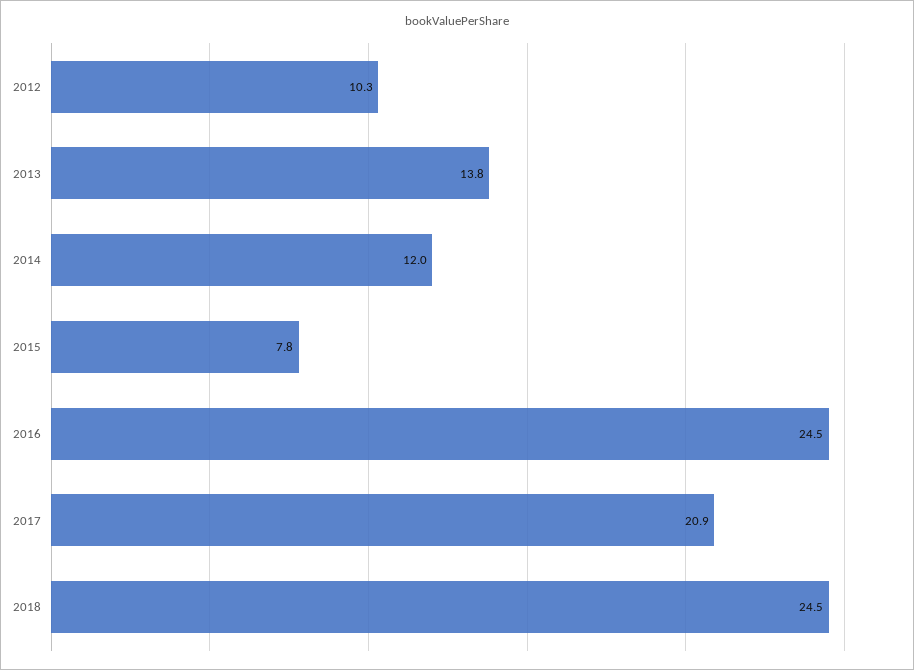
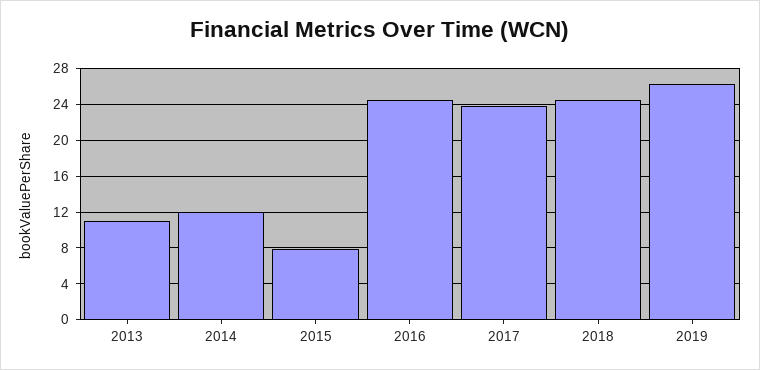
2012: 10.3 -> none
2013: 13.8 -> 11
2017: 20.9 -> 24
2019: none -> 26

